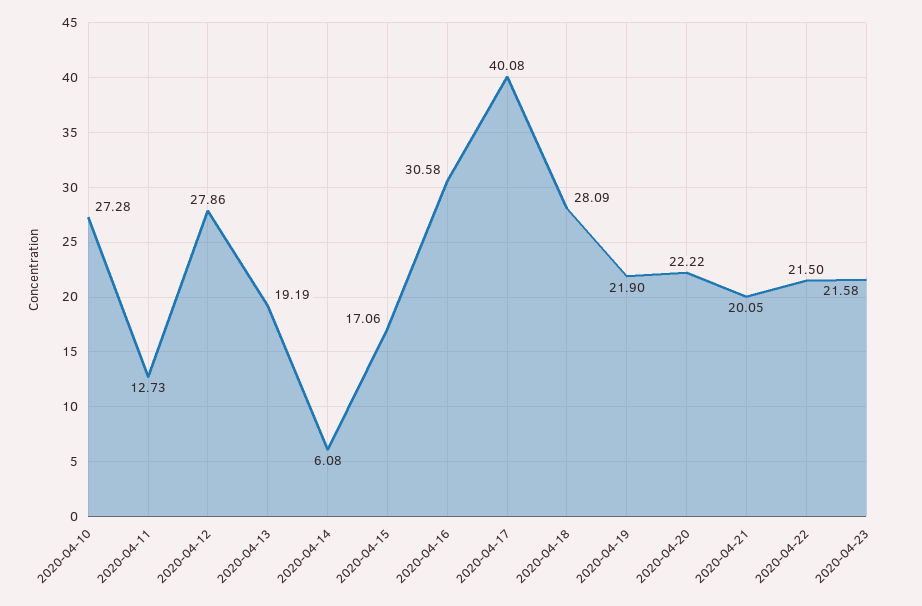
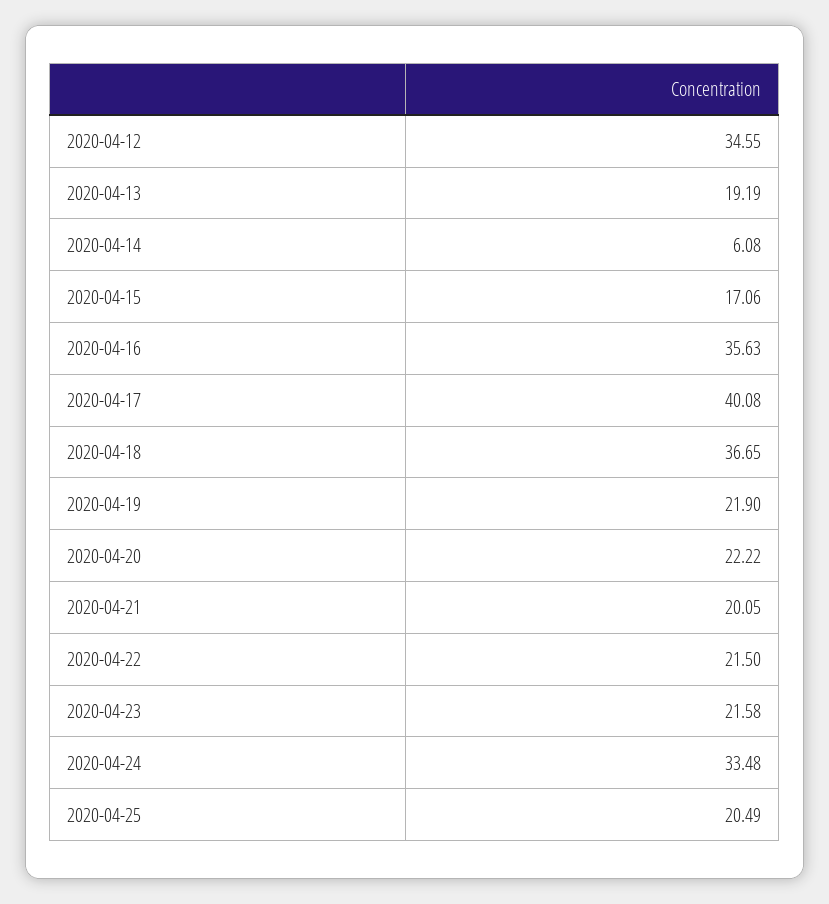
2020-04-10: 27.28 -> none
2020-04-11: 12.73 -> none
2020-04-12: 27.86 -> 34.55
2020-04-16: 30.58 -> 35.63
2020-04-18: 28.09 -> 36.65
2020-04-24: none -> 33.48
2020-04-25: none -> 20.49

